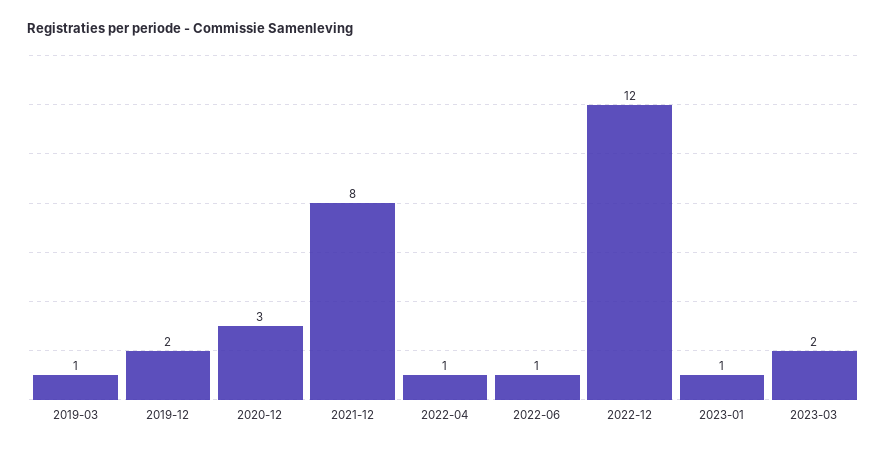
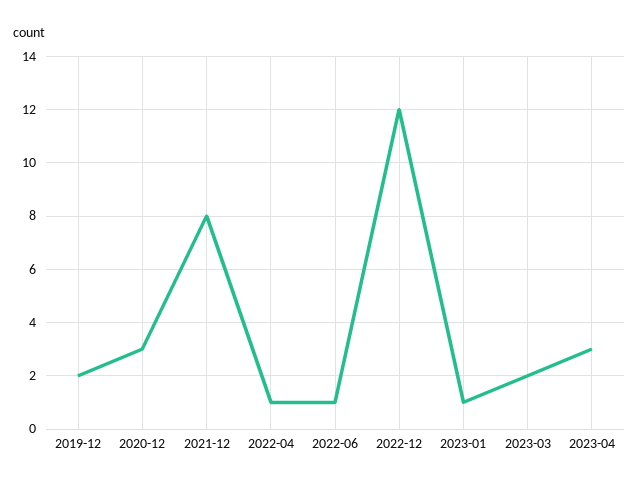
2019-03: 1 -> none
2023-04: none -> 3

